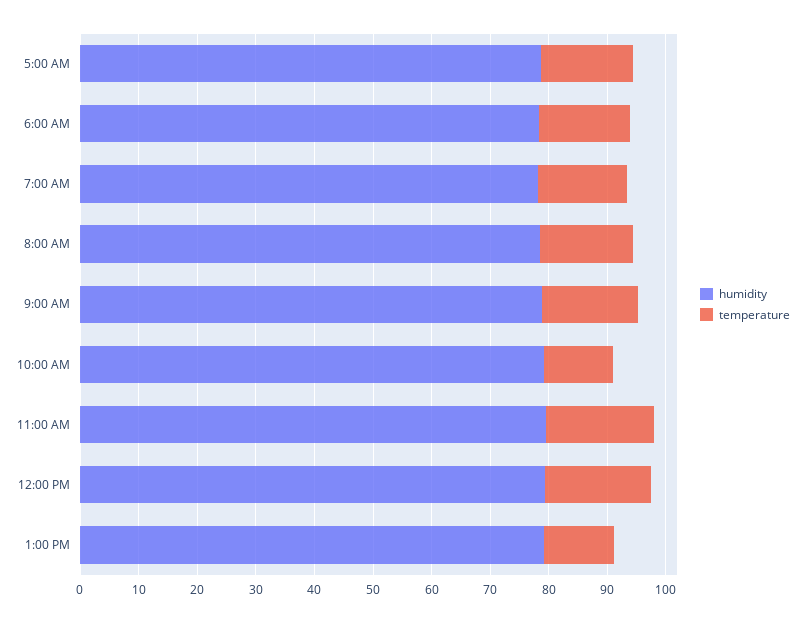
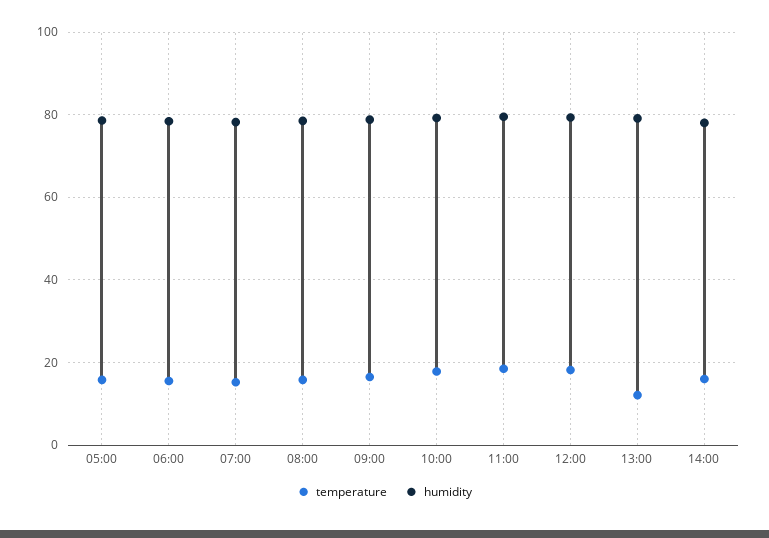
temperature, 10:00 AM: 12 -> 18
temperature, 14:00: none -> 16
humidity, 14:00: none -> 78

